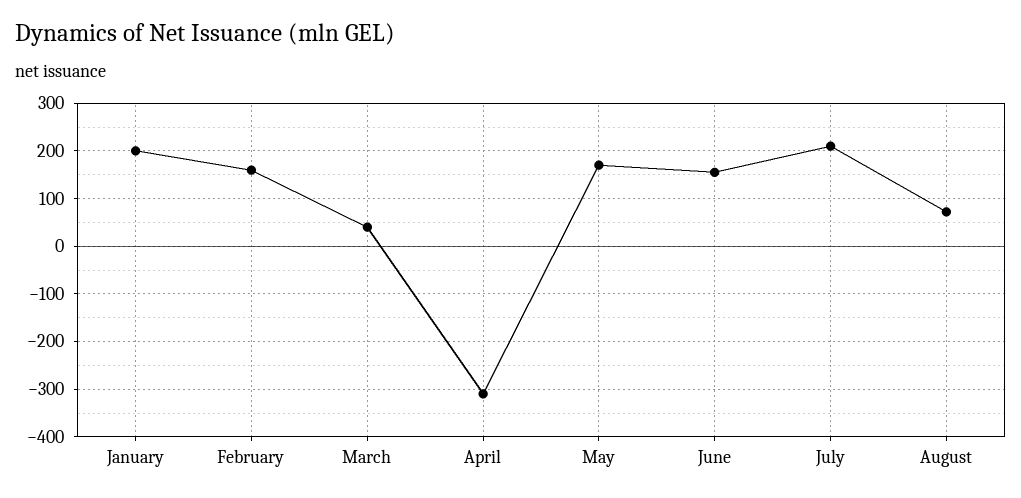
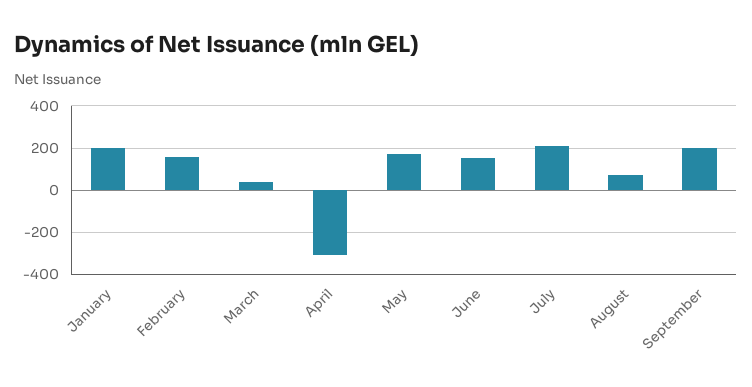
September: none -> 200

